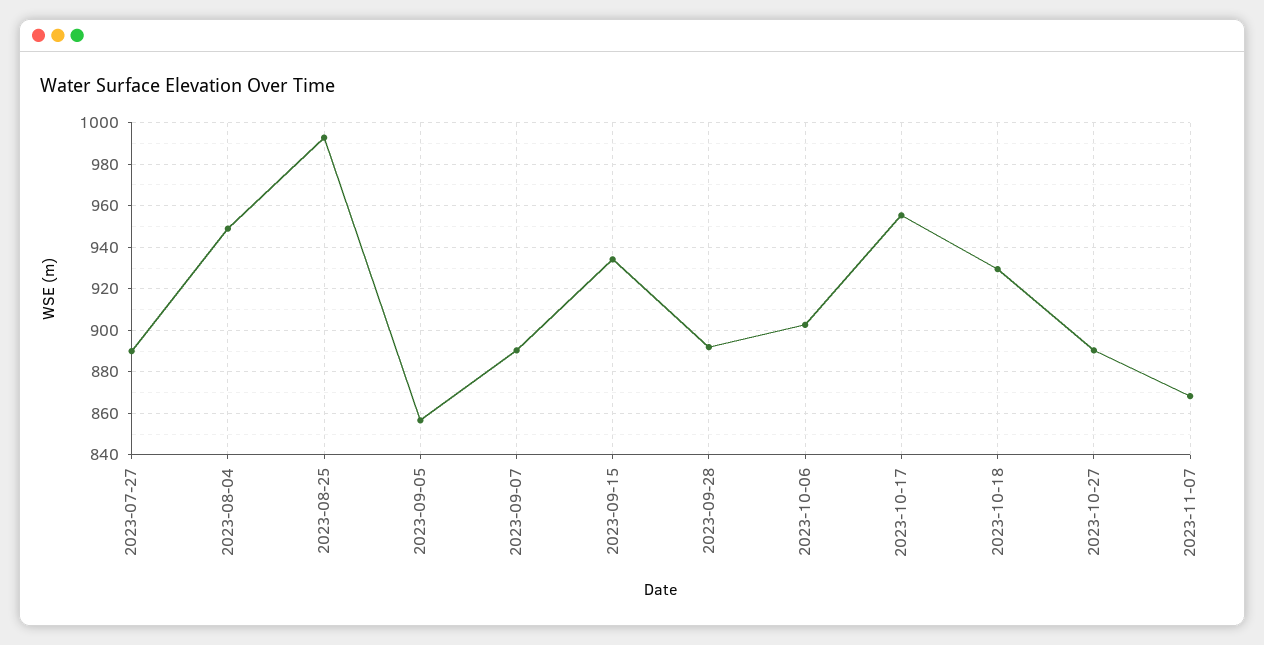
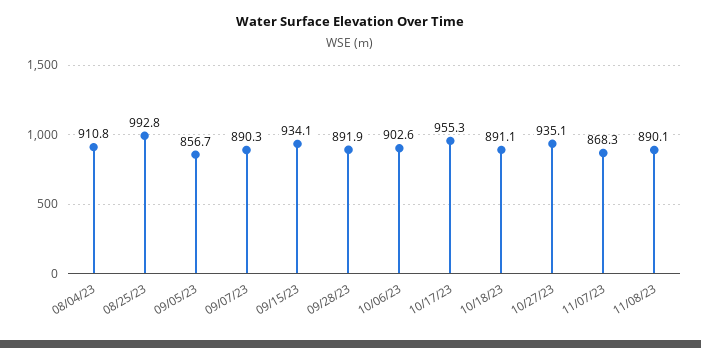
2023-07-27: 890 -> none
2023-08-04: 950 -> 910.8
2023-10-18: 930 -> 891.1
2023-10-27: 890 -> 935.1
11/08/23: none -> 890.1

